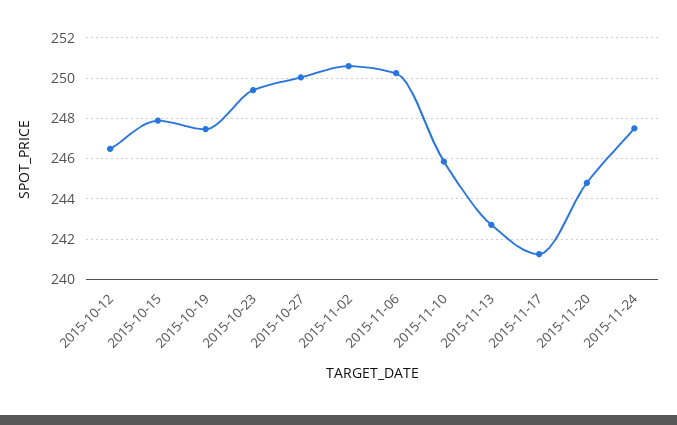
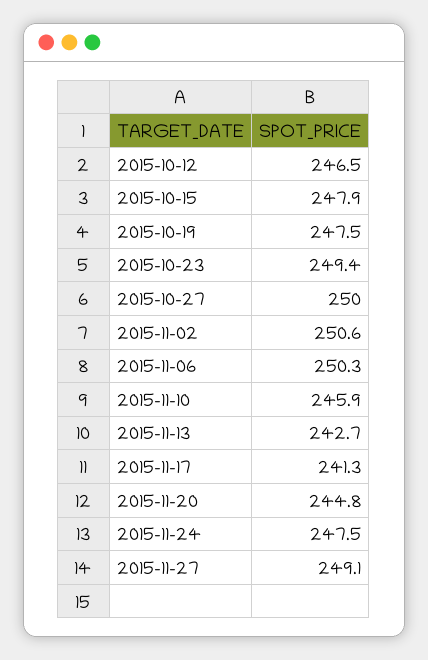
2015-11-27: none -> 249.1

